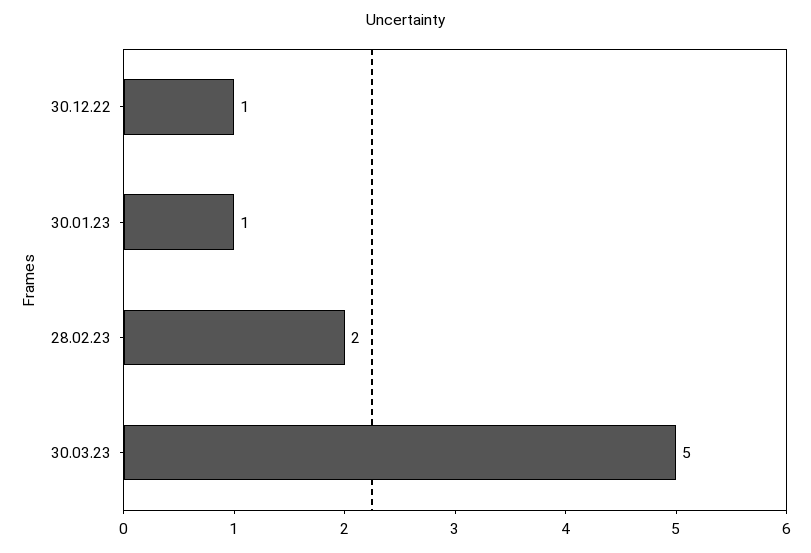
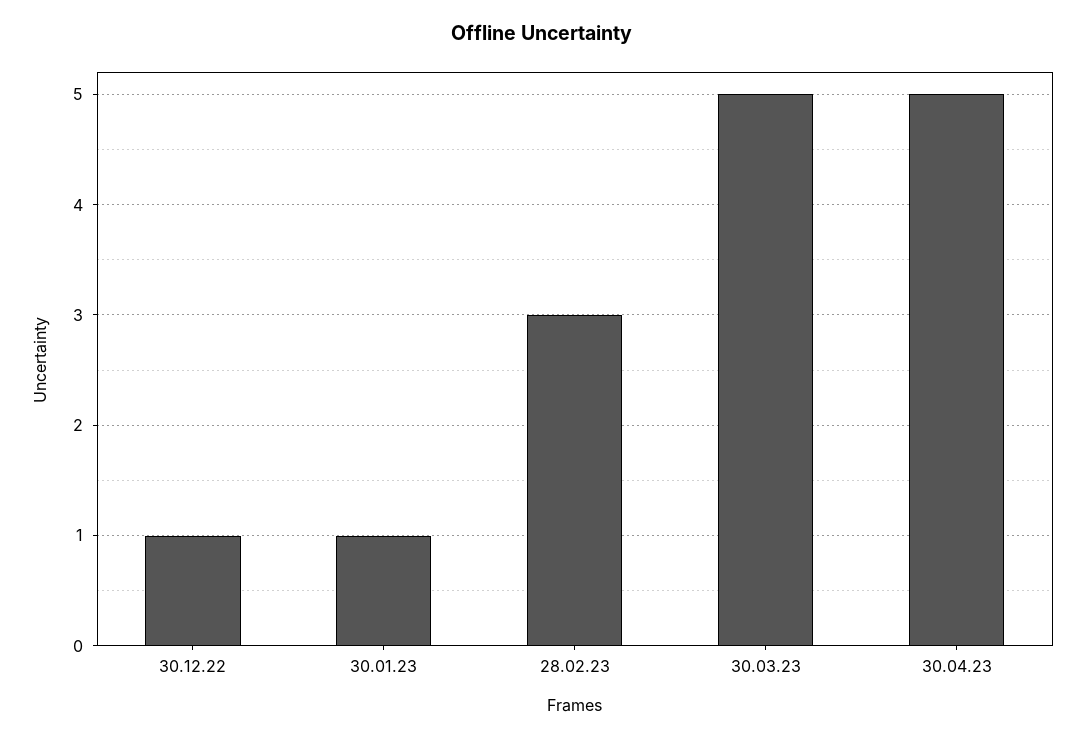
28.02.23: 2 -> 3
30.04.23: none -> 5

